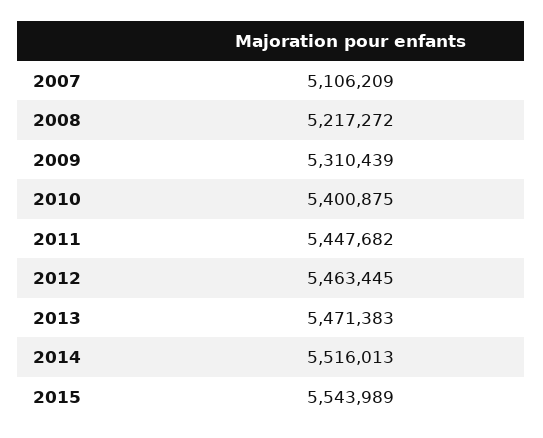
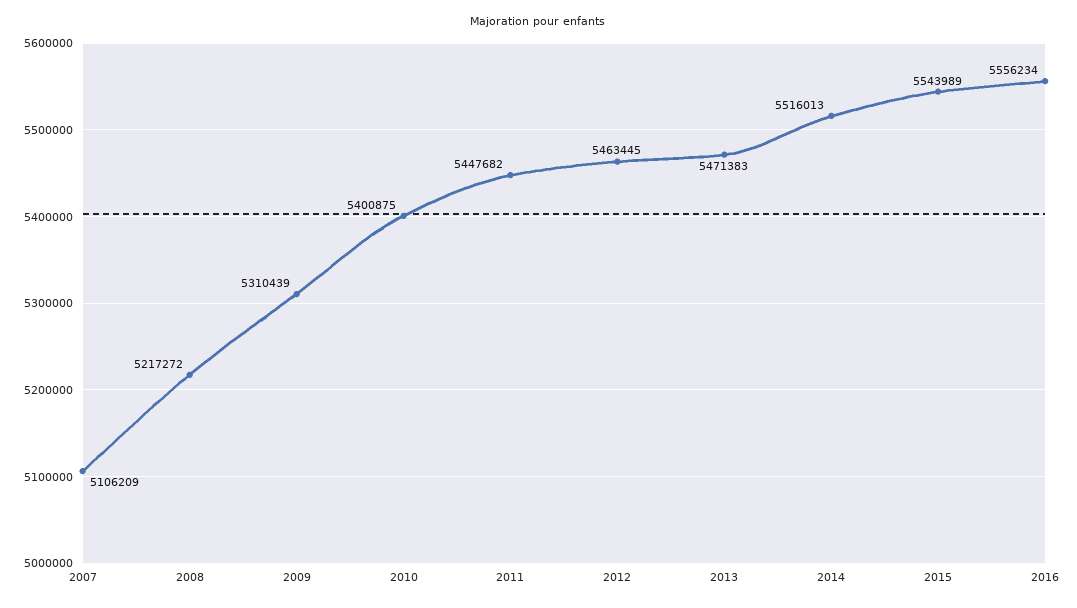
2016: none -> 5556234

